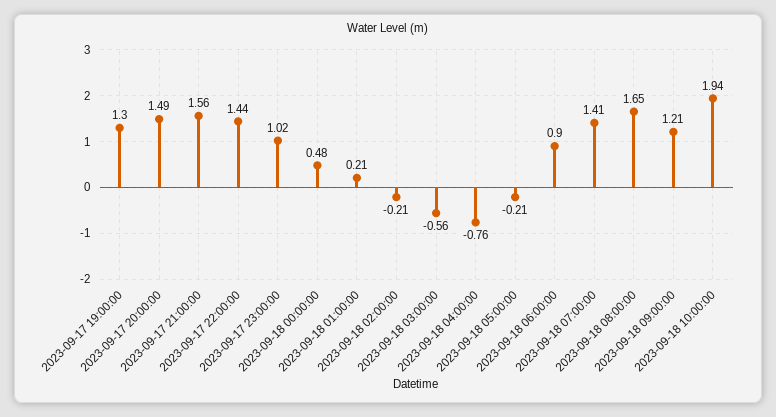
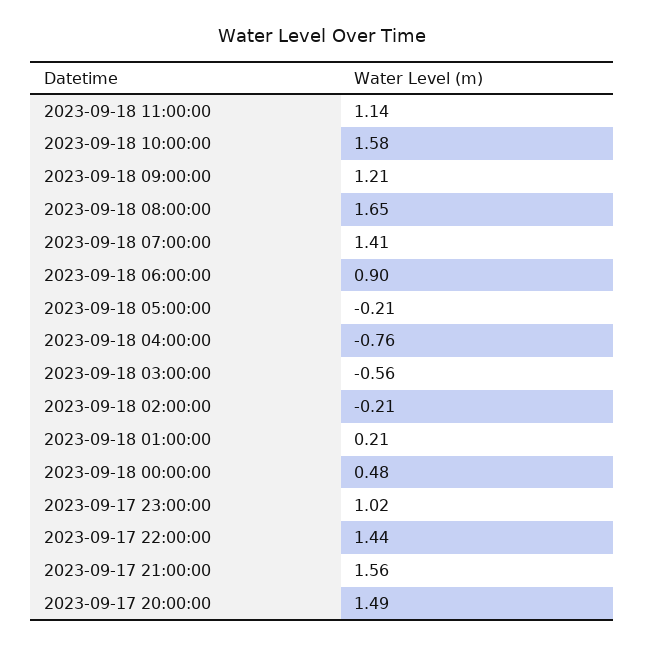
2023-09-17 19:00:00: 1.3 -> none
2023-09-18 10:00:00: 1.94 -> 1.58
2023-09-18 11:00:00: none -> 1.14

